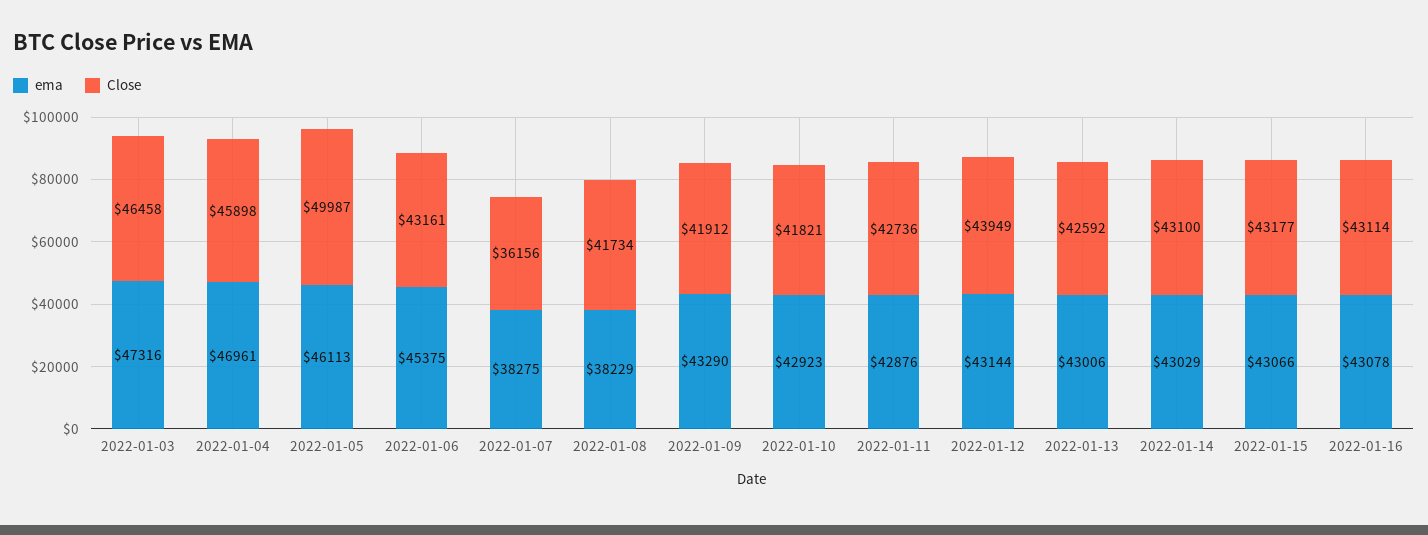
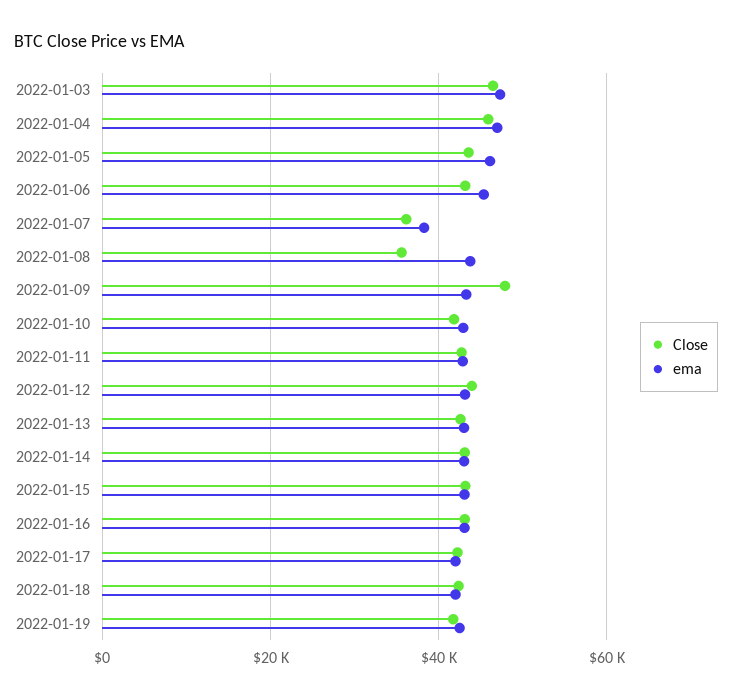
Close, 2022-01-05: 49987 -> 44000
ema, 2022-01-08: 38229 -> 44000
Close, 2022-01-08: 41734 -> 36000
Close, 2022-01-09: 41912 -> 48000
Close, 2022-01-17: none -> 42000
ema, 2022-01-17: none -> 42000
Close, 2022-01-18: none -> 42000
ema, 2022-01-18: none -> 42000
Close, 2022-01-19: none -> 42000
ema, 2022-01-19: none -> 42000

